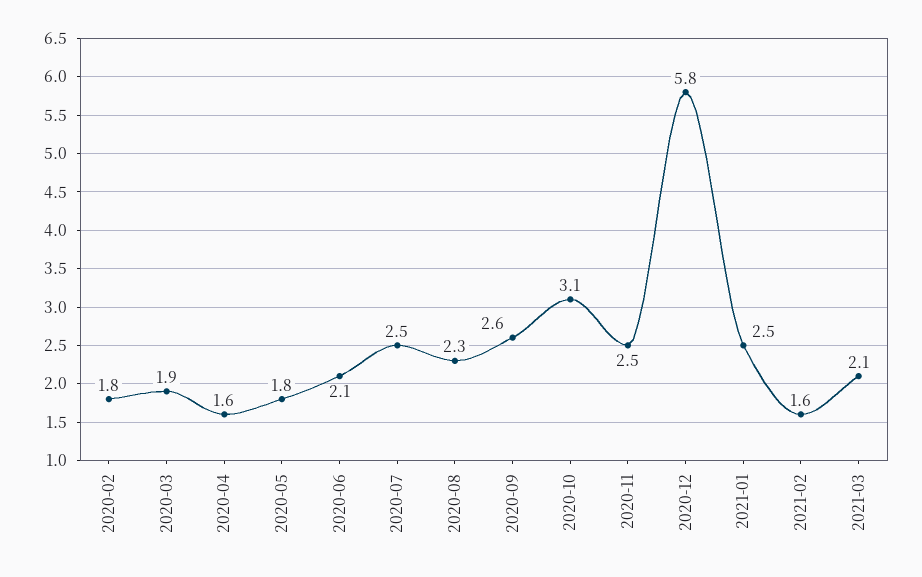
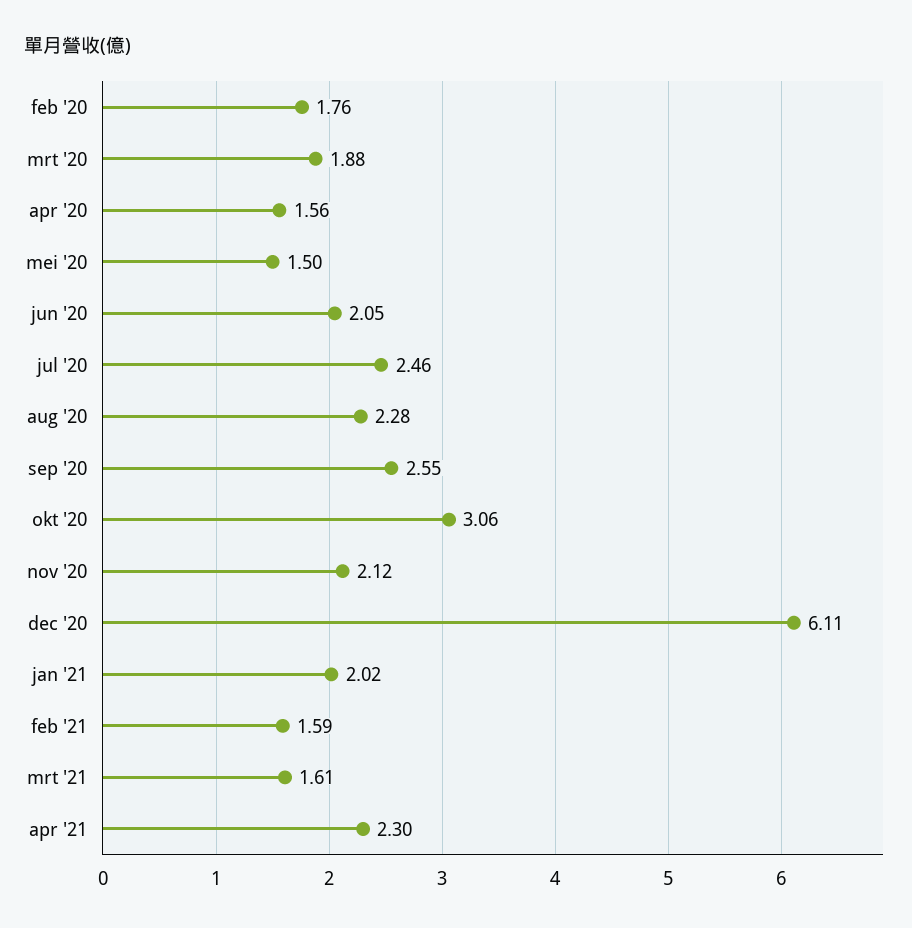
2020-05: 1.8 -> 1.5
2020-11: 2.5 -> 2.12
2020-12: 5.8 -> 6.11
2021-01: 2.5 -> 2.02
2021-03: 2.1 -> 1.61
apr '21: none -> 2.3

